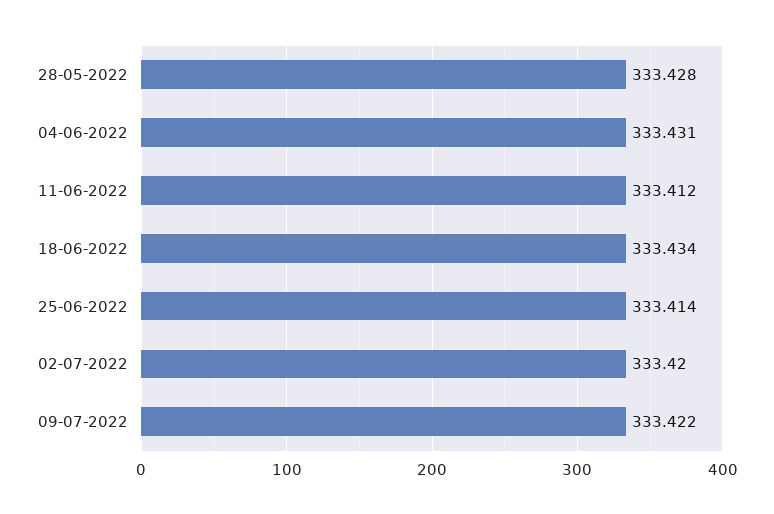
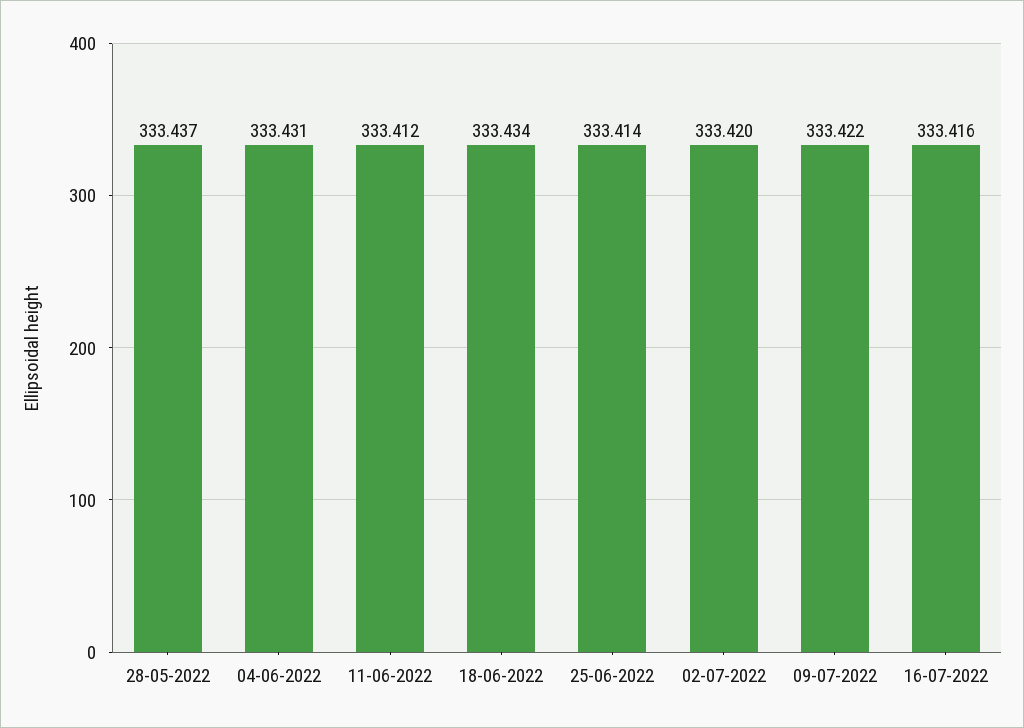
28-05-2022: 333.428 -> 333.437
16-07-2022: none -> 333.416

